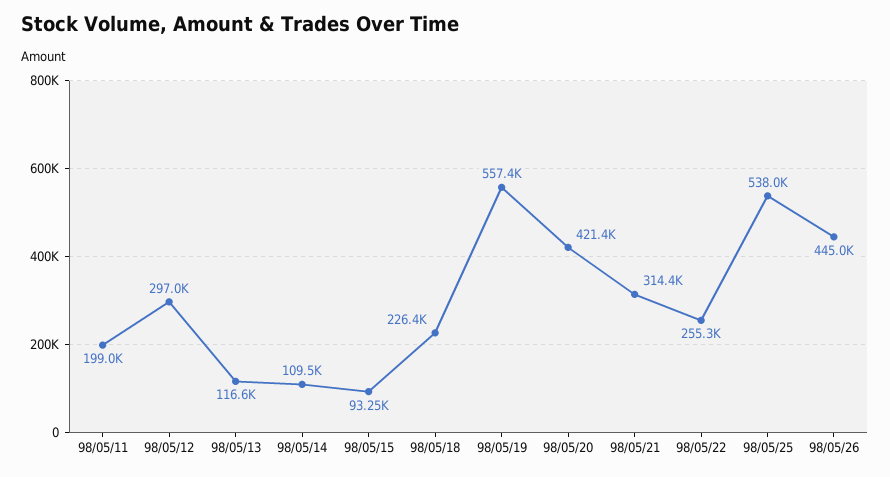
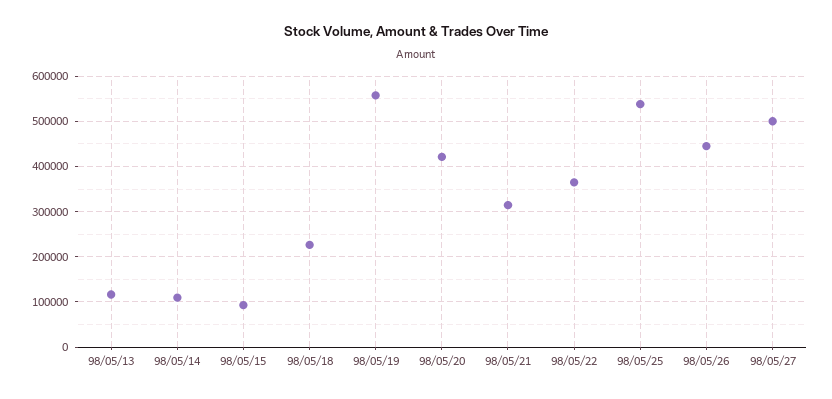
98/05/11: 199000 -> none
98/05/12: 297000 -> none
98/05/22: 255300 -> 360000
98/05/27: none -> 500000

